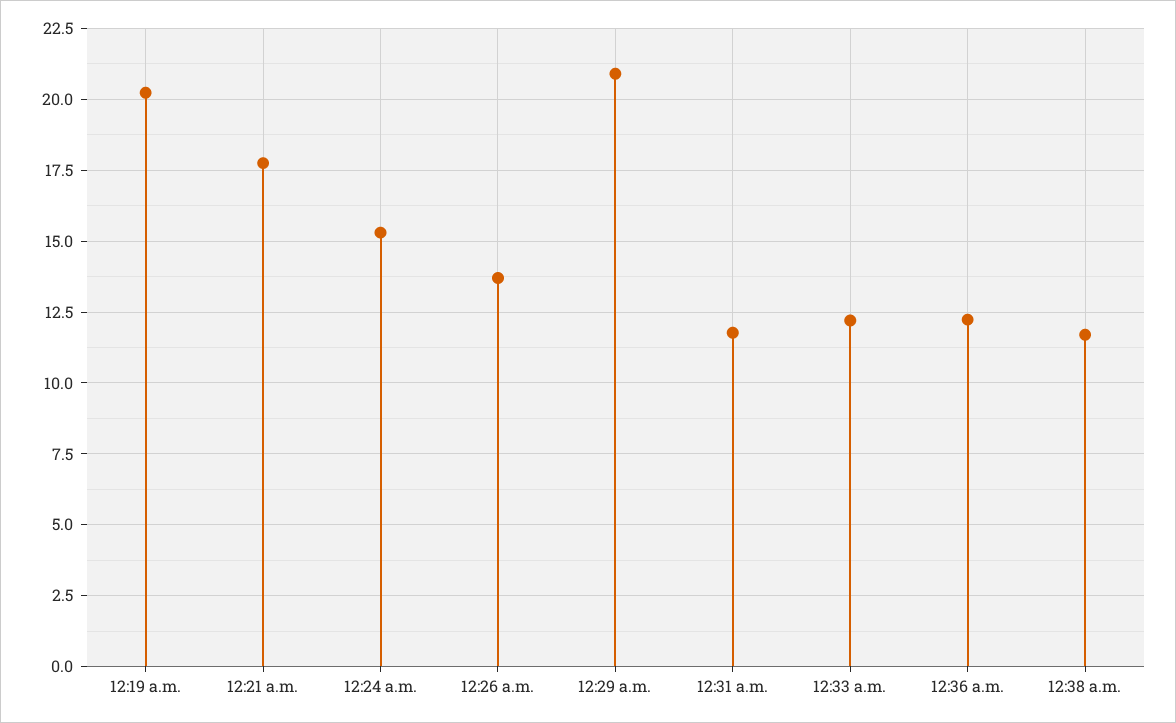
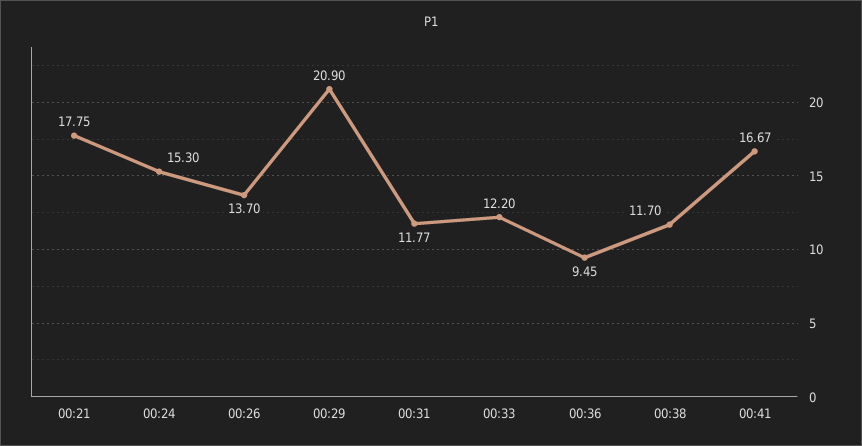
12:19 a.m.: 20.25 -> none
12:36 a.m.: 12.25 -> 9.45
00:41: none -> 16.67

